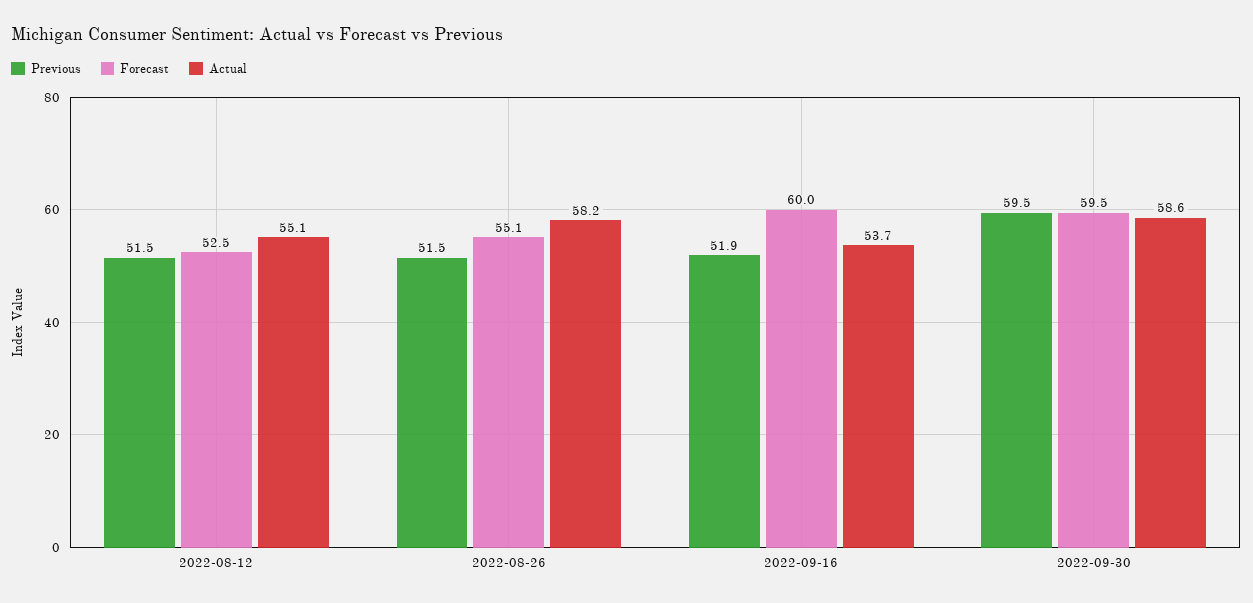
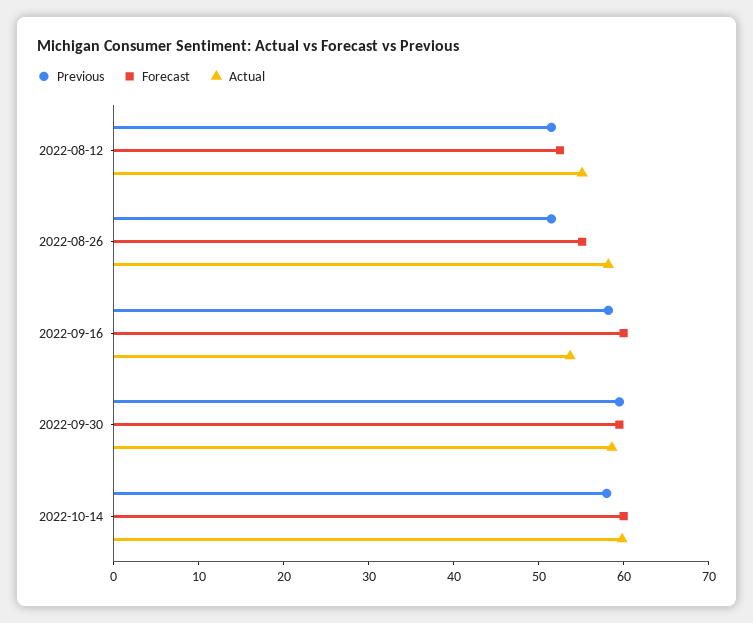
Previous, 2022-09-16: 51.9 -> 58
Previous, 2022-10-14: none -> 58
Forecast, 2022-10-14: none -> 60
Actual, 2022-10-14: none -> 60

